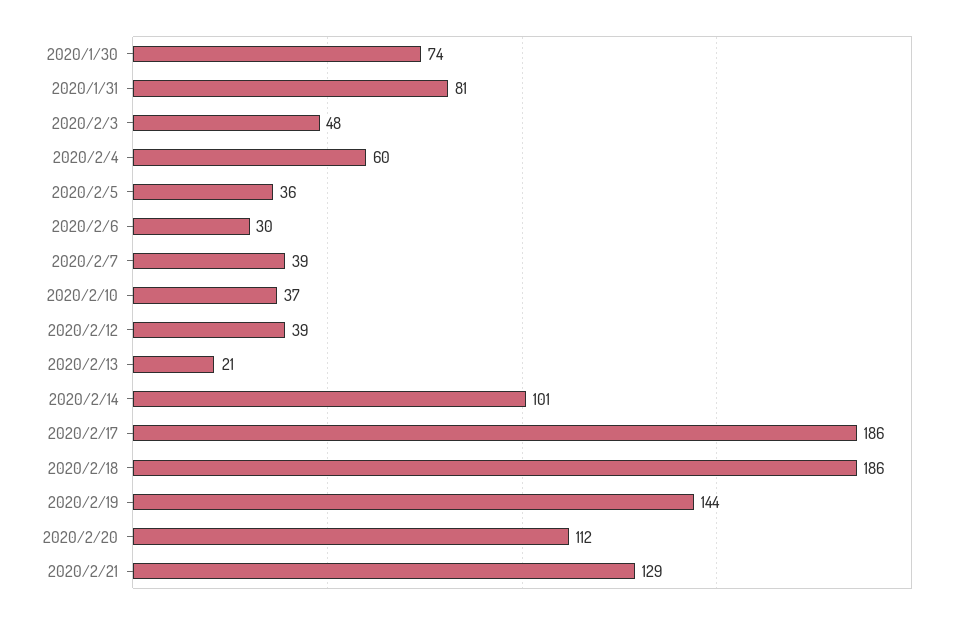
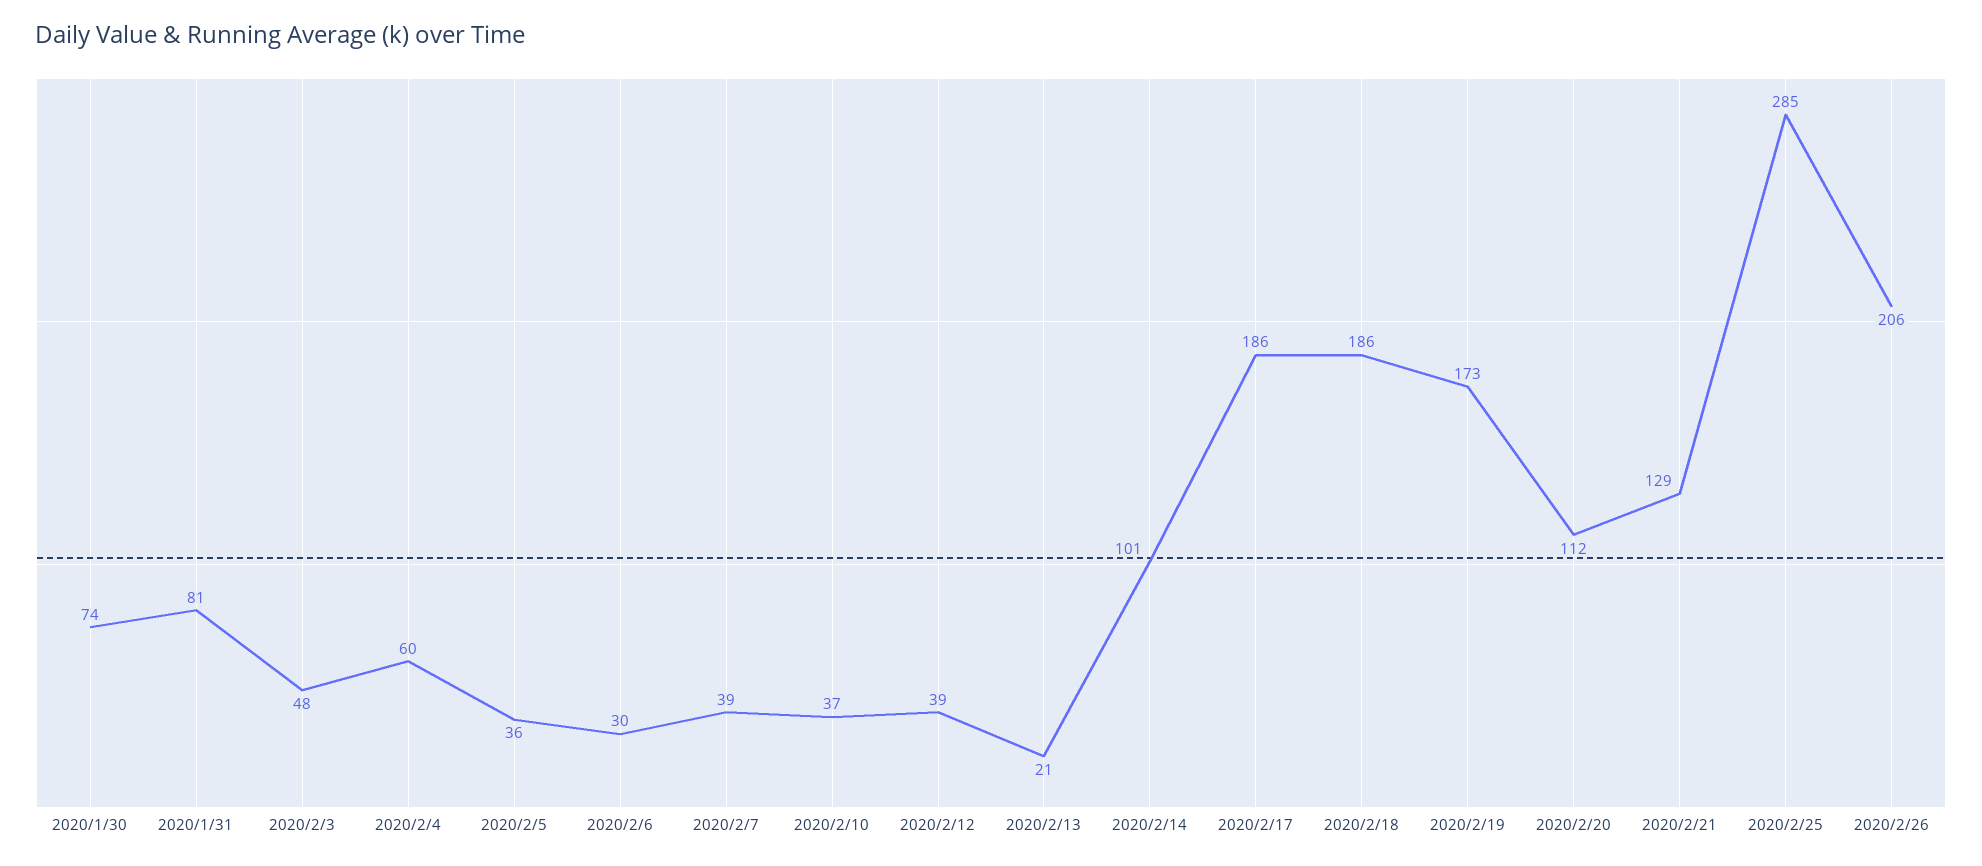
2020/2/19: 144 -> 173
2020/2/25: none -> 285
2020/2/26: none -> 206

